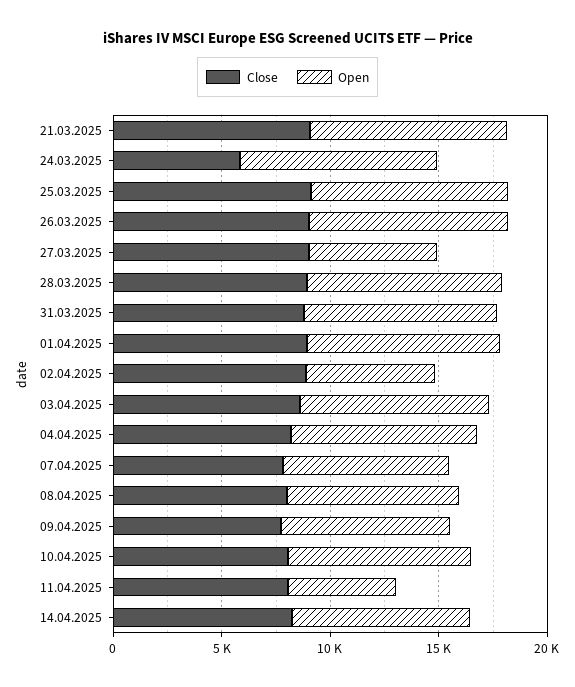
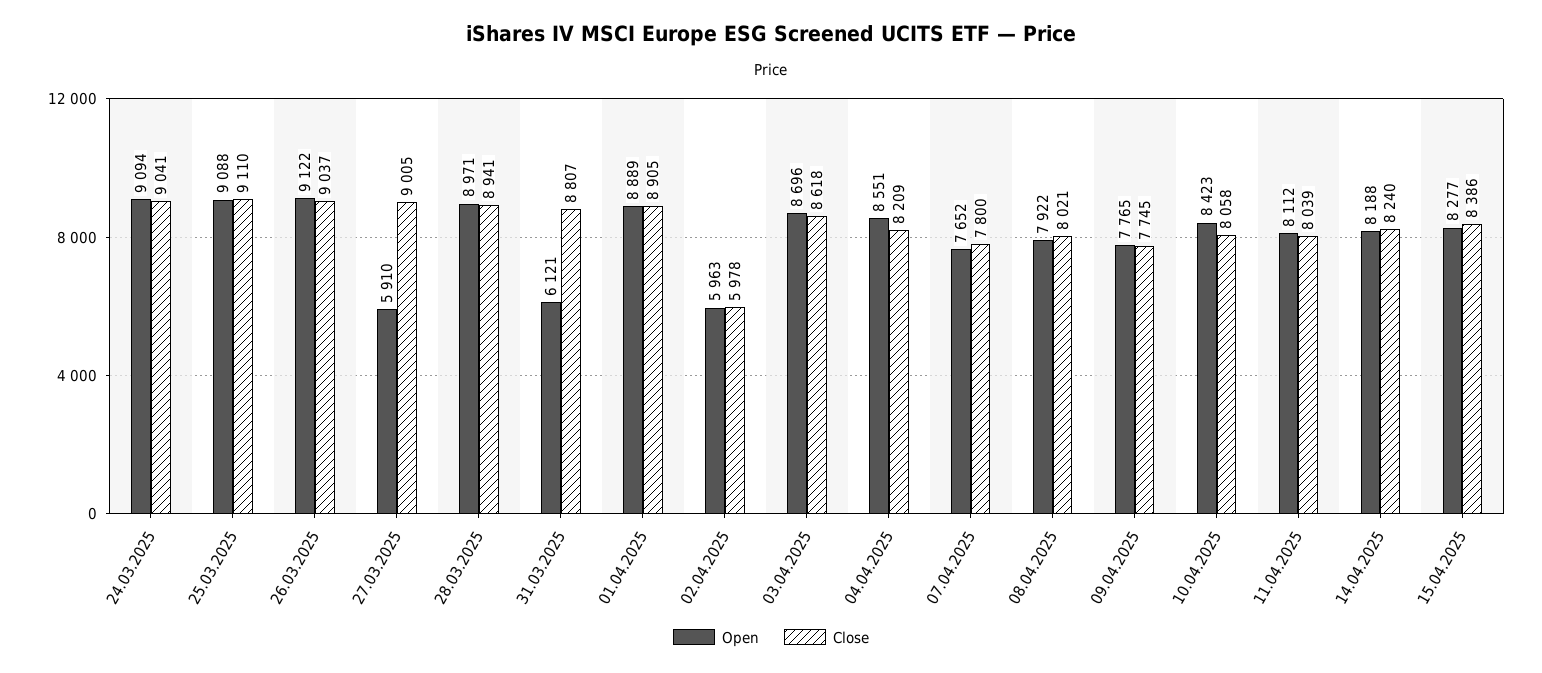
Close, 21.03.2025: 9000 -> none
Open, 21.03.2025: 9000 -> none
Close, 24.03.2025: 6000 -> 9041
Open, 31.03.2025: 9000 -> 6121
Close, 02.04.2025: 9000 -> 5978
Open, 11.04.2025: 5000 -> 8112
Open, 15.04.2025: none -> 8277
Close, 15.04.2025: none -> 8386

